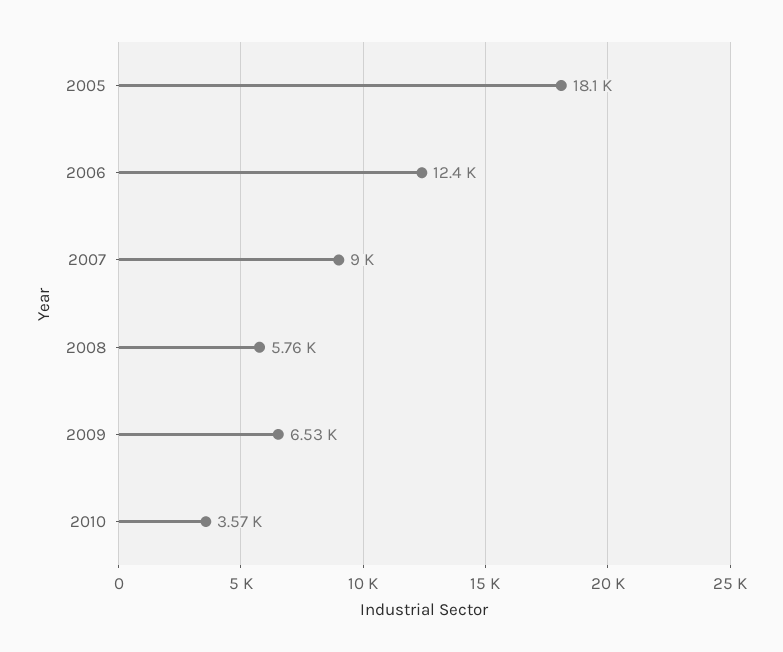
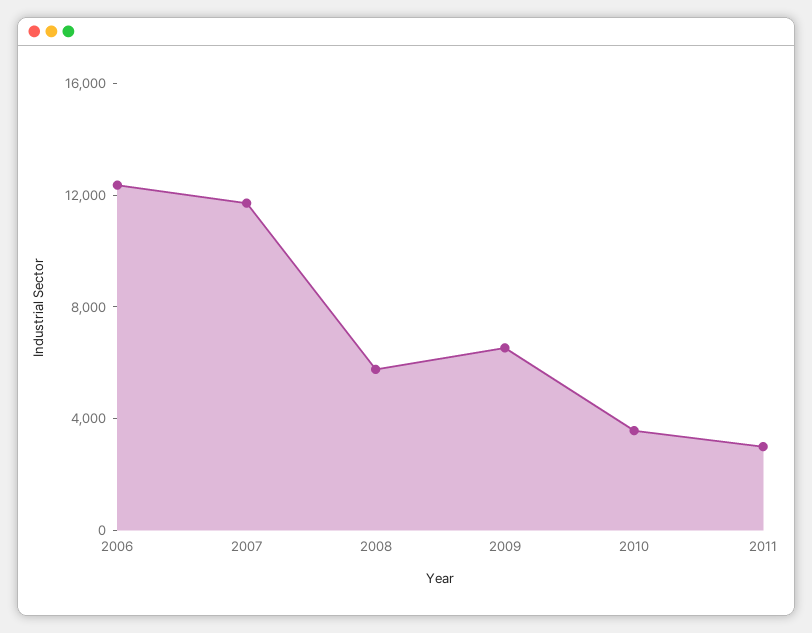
2005: 18100 -> none
2007: 9000 -> 12000
2011: none -> 3000

